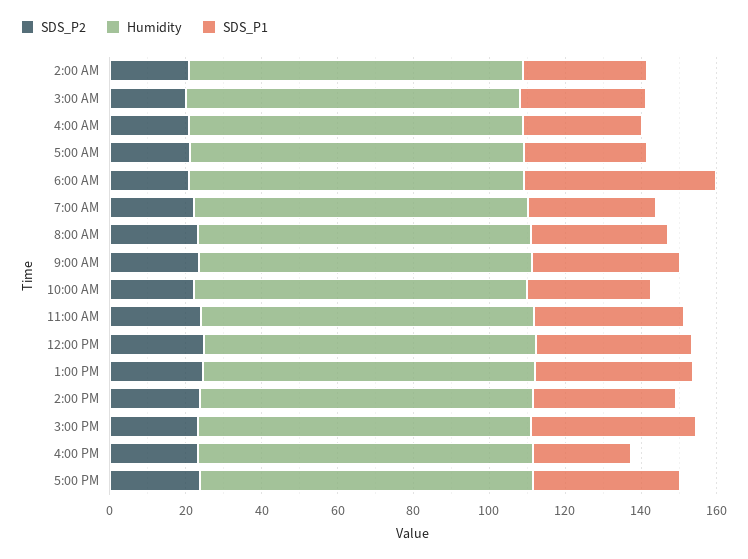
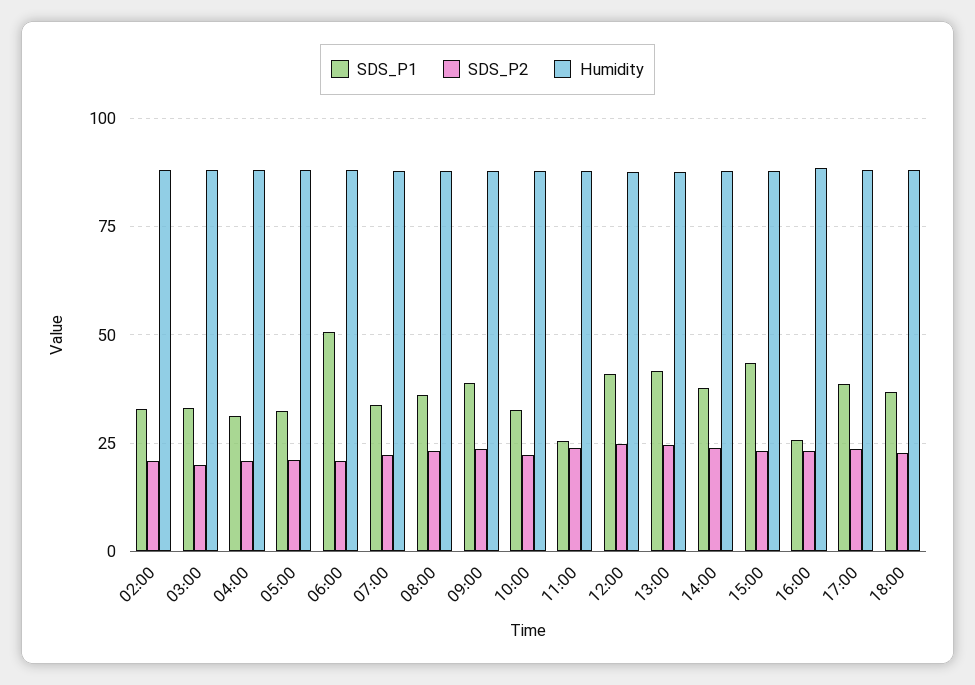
SDS_P1, 11:00 AM: 40 -> 25
SDS_P1, 18:00: none -> 37.5
SDS_P2, 18:00: none -> 22.5
Humidity, 18:00: none -> 87.5

